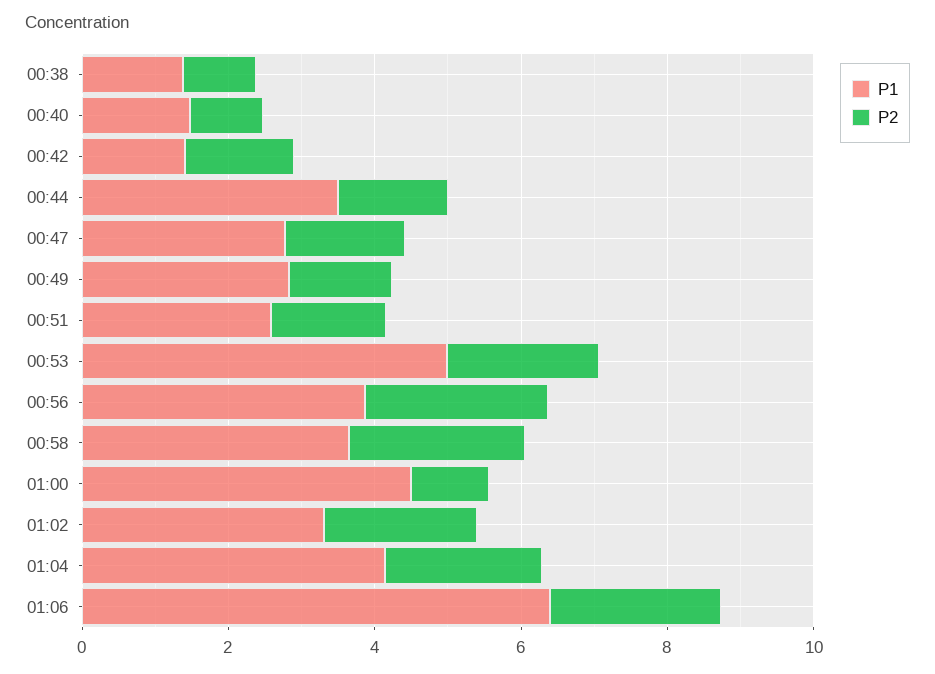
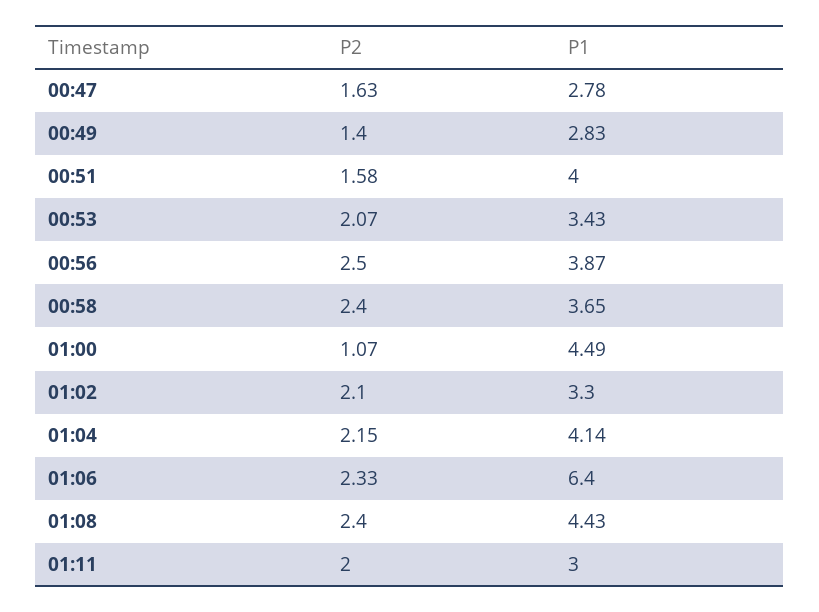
P1, 00:38: 1.5 -> none
P2, 00:38: 1 -> none
P1, 00:40: 1.5 -> none
P2, 00:40: 1 -> none
P1, 00:42: 1.5 -> none
P2, 00:42: 1.5 -> none
P1, 00:44: 3.5 -> none
P2, 00:44: 1.5 -> none
P1, 00:51: 2.5 -> 4
P1, 00:53: 5 -> 3.43
P2, 01:08: none -> 2.4
P1, 01:08: none -> 4.43
P2, 01:11: none -> 2
P1, 01:11: none -> 3

